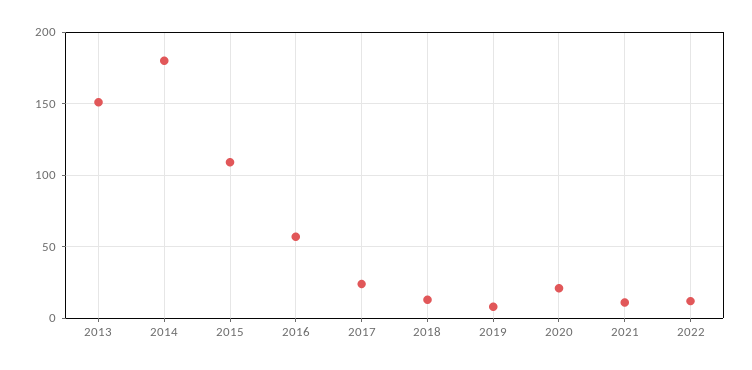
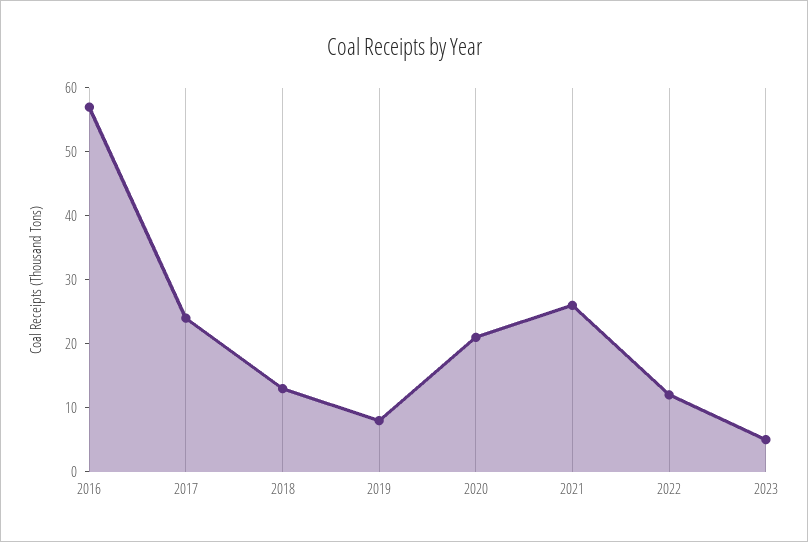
2013: 150 -> none
2014: 180 -> none
2015: 110 -> none
2021: 10 -> 25
2023: none -> 5

